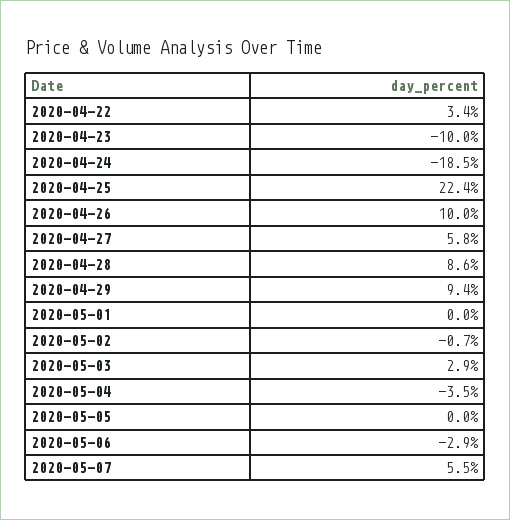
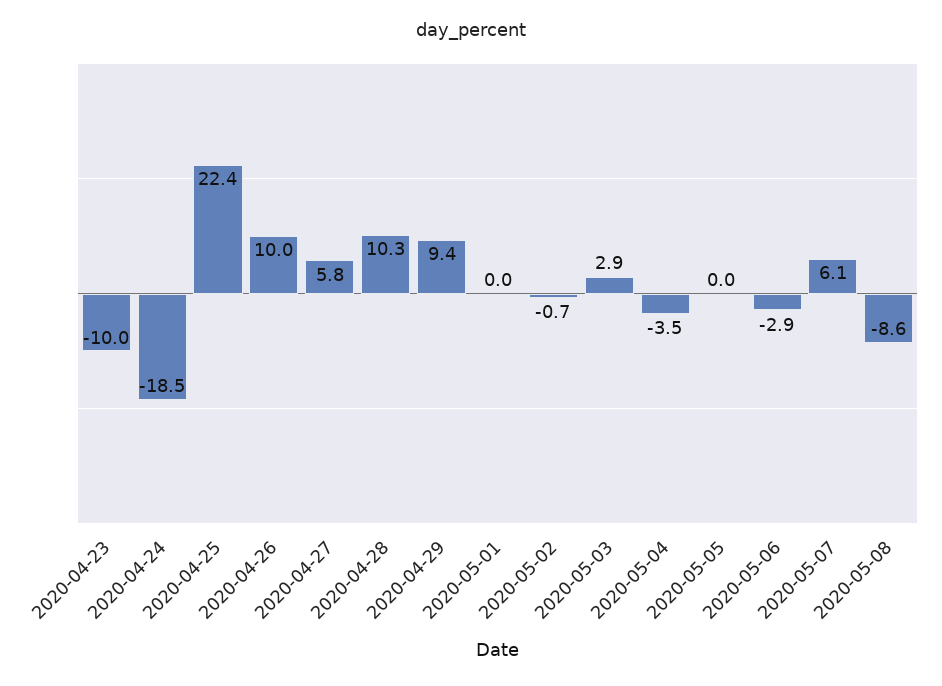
2020-04-22: 3.4 -> none
2020-04-28: 8.6 -> 10.3
2020-05-07: 5.5 -> 6.1
2020-05-08: none -> -8.6

